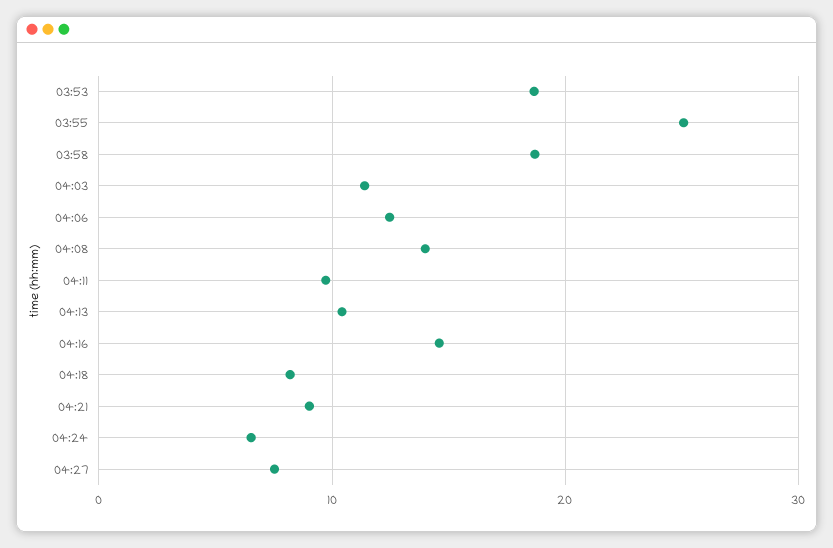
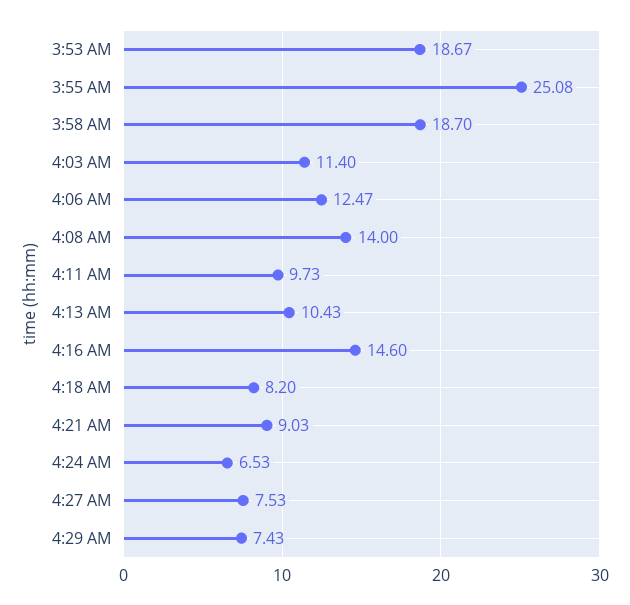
4:29 AM: none -> 7.43

